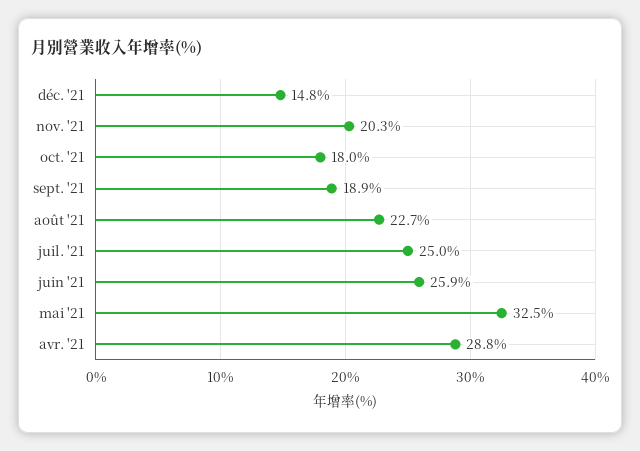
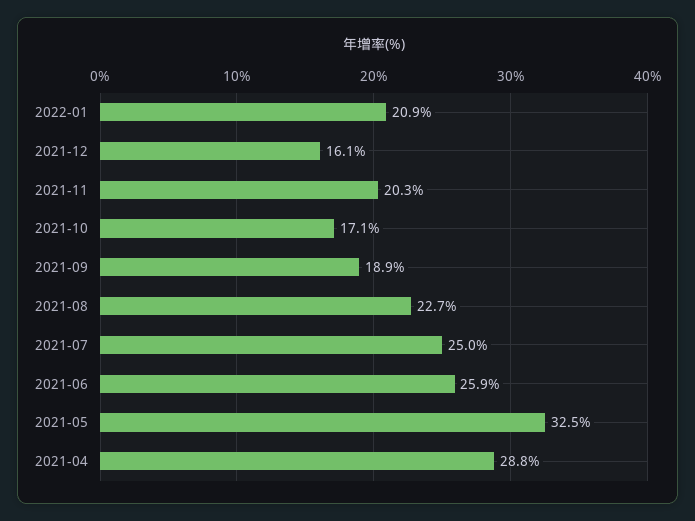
déc. '21: 14.8 -> 16.1
oct. '21: 18 -> 17.1
2022-01: none -> 20.9

